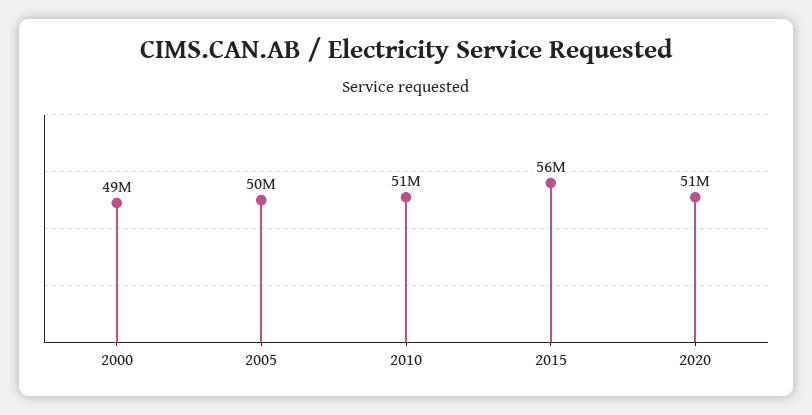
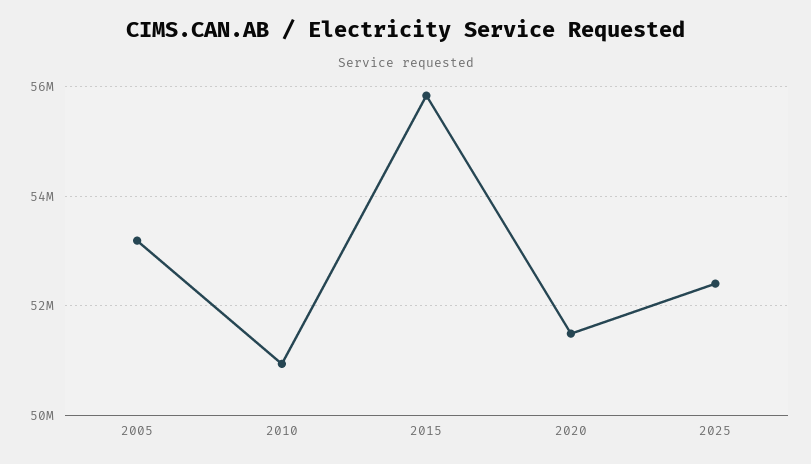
2000: 49000000 -> none
2005: 50000000 -> 53200000
2025: none -> 52400000

